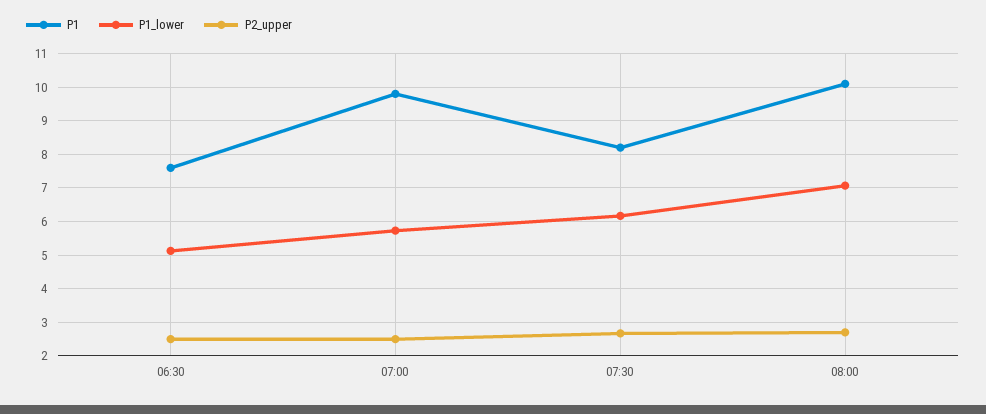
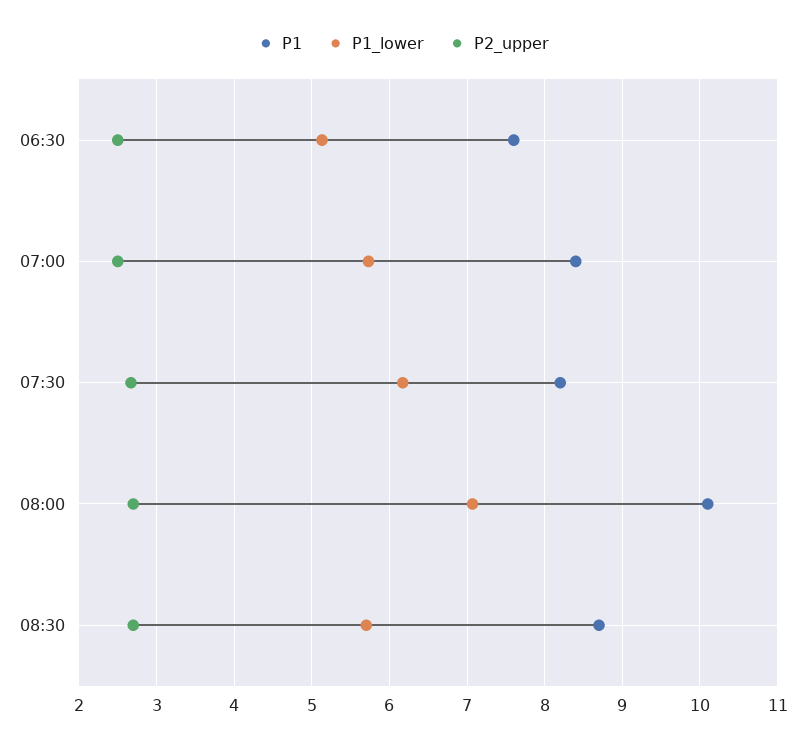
P1, 07:00: 9.8 -> 8.4
P1, 08:30: none -> 8.7
P1_lower, 08:30: none -> 5.7
P2_upper, 08:30: none -> 2.7

